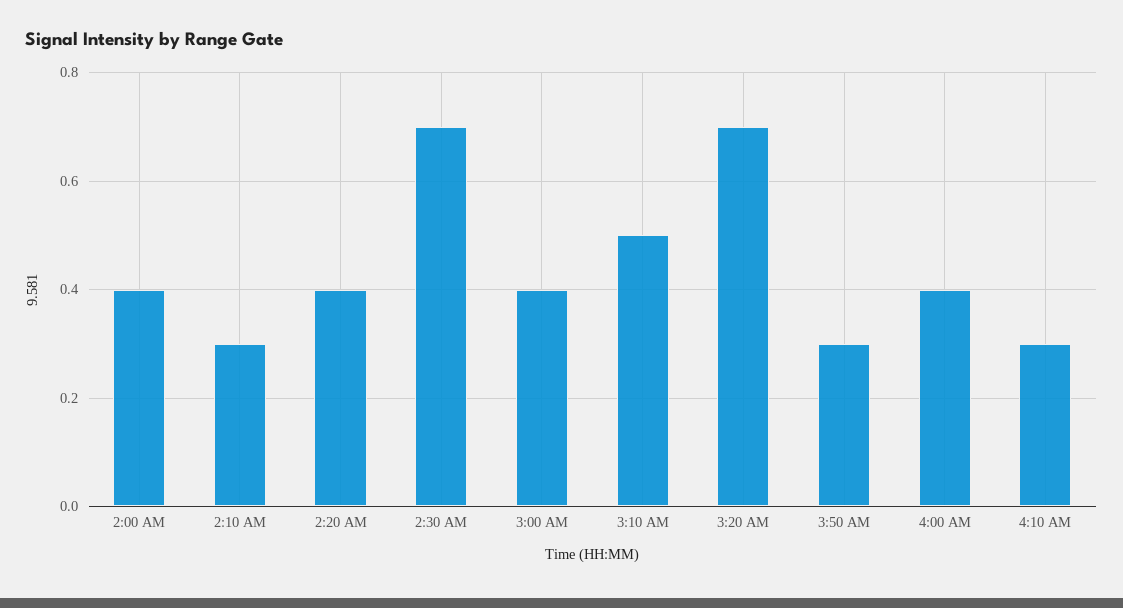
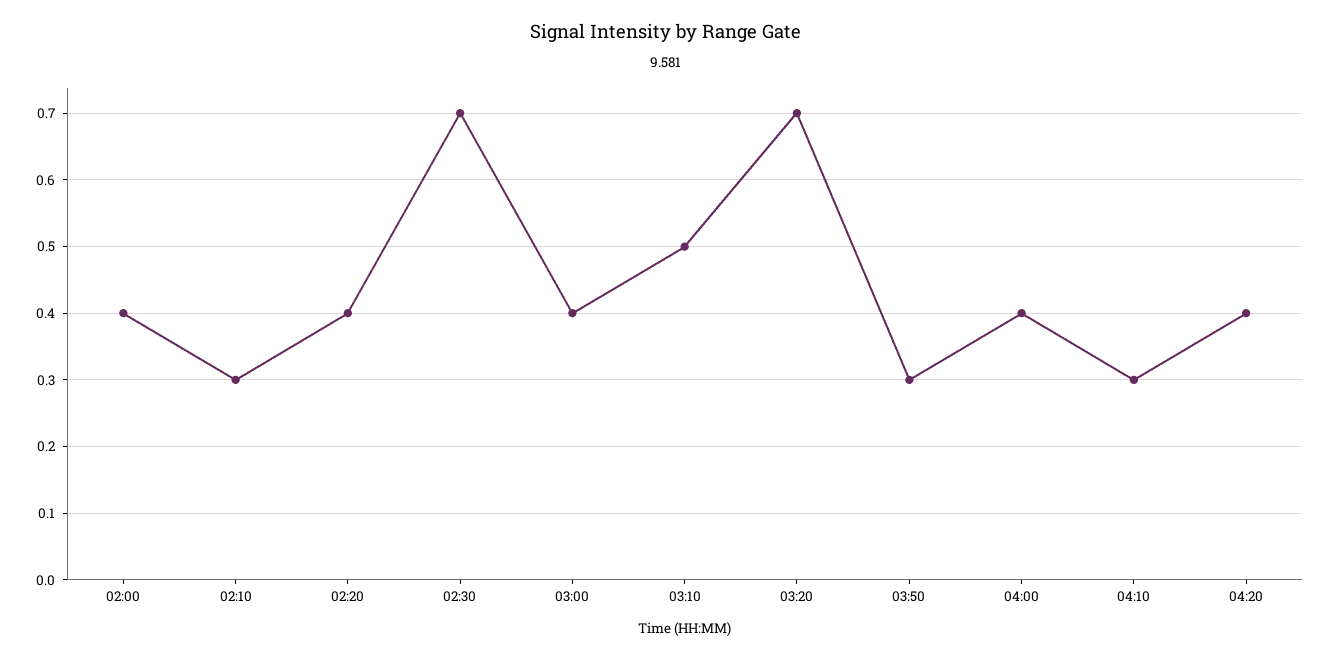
04:20: none -> 0.4

